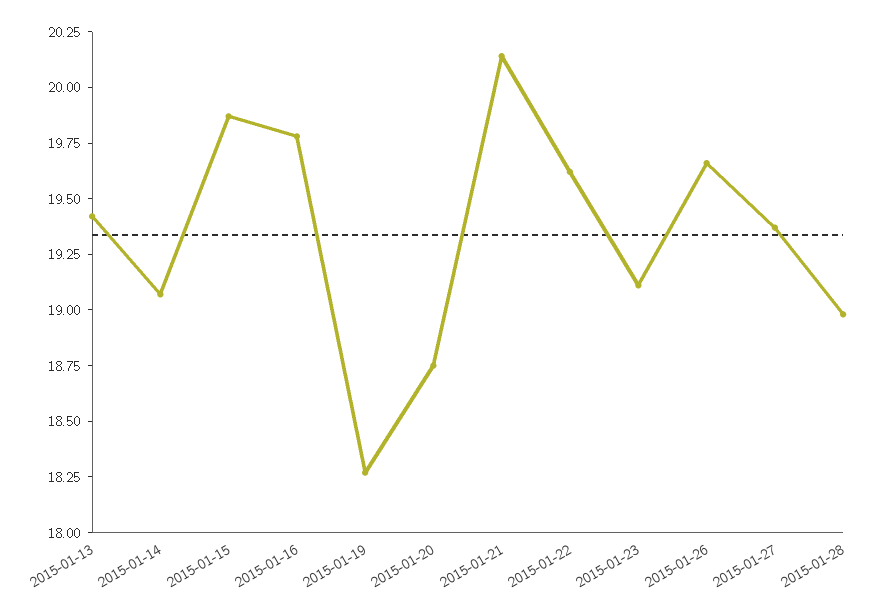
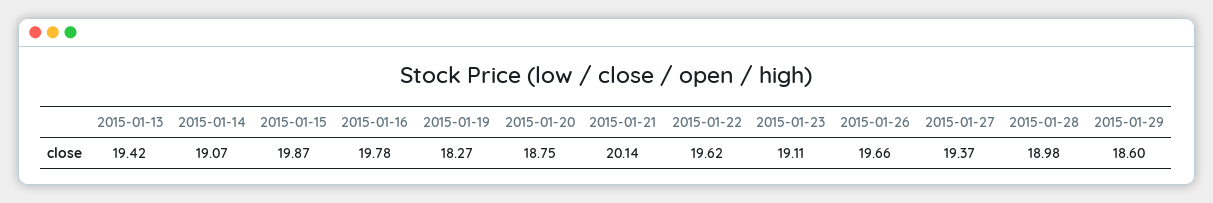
2015-01-29: none -> 18.6

